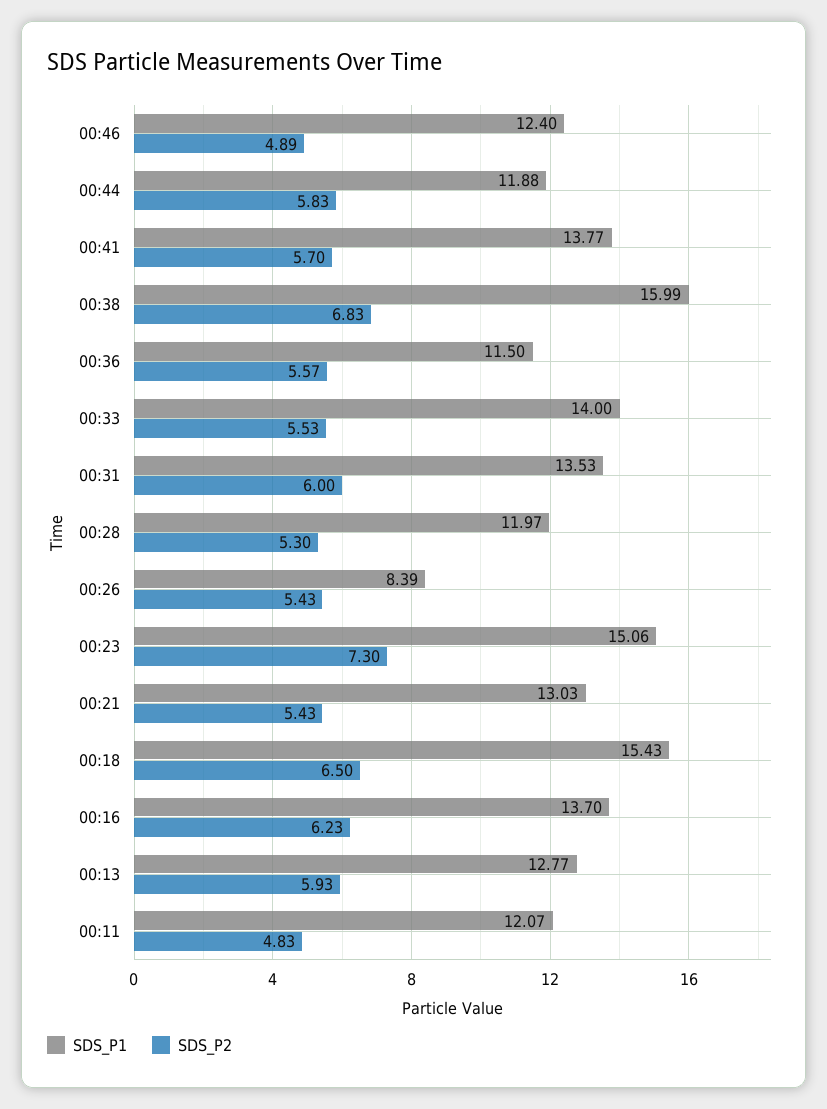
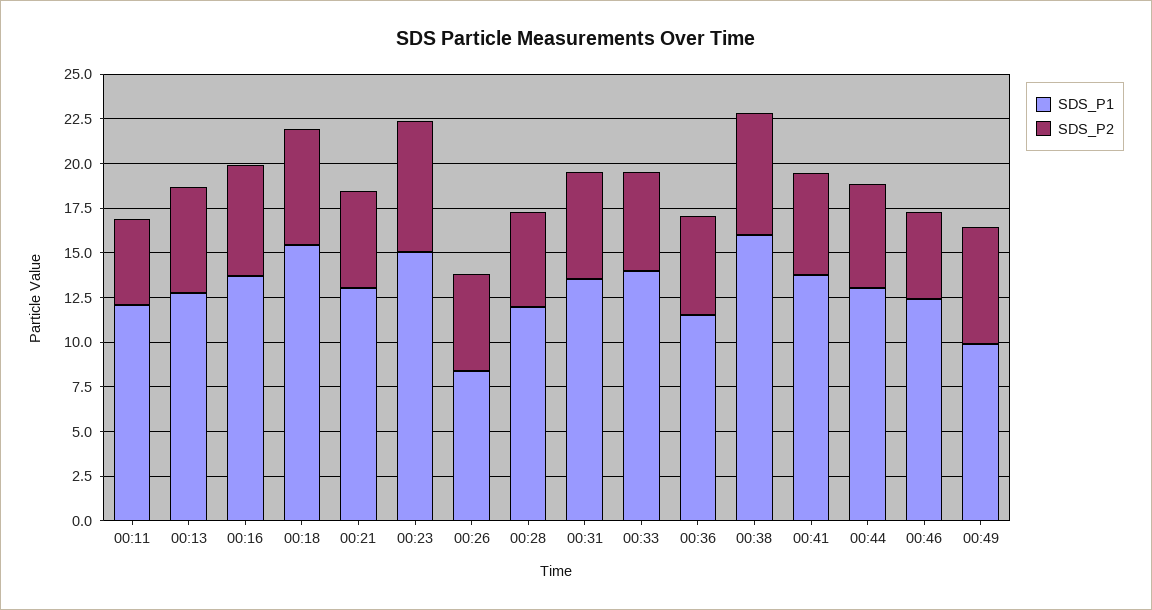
SDS_P1, 00:44: 11.88 -> 13
SDS_P1, 00:49: none -> 10
SDS_P2, 00:49: none -> 6.5

